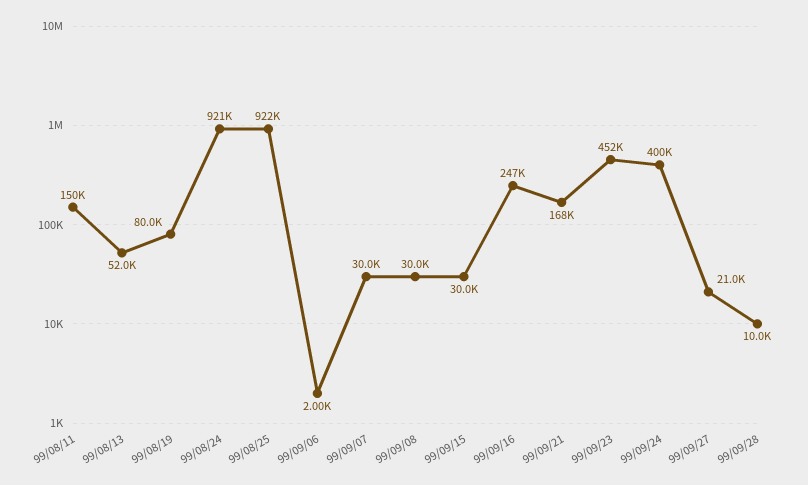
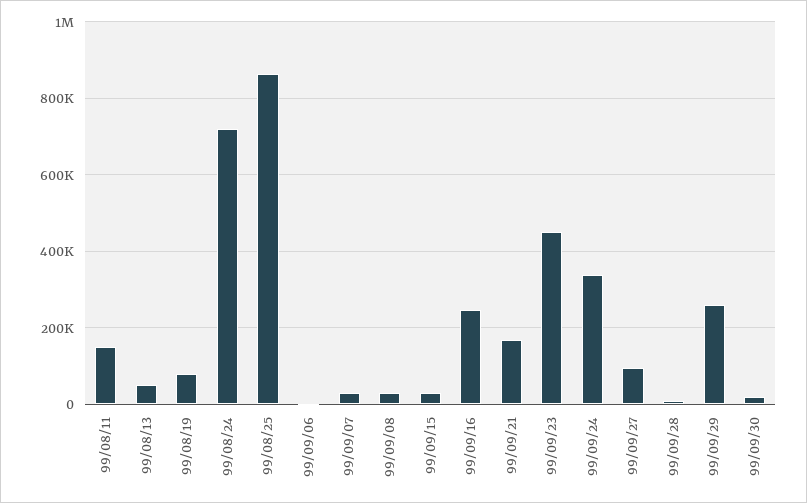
99/08/24: 921000 -> 720000
99/08/25: 922000 -> 860000
99/09/24: 400000 -> 340000
99/09/27: 21000 -> 100000
99/09/29: none -> 260000
99/09/30: none -> 20000

